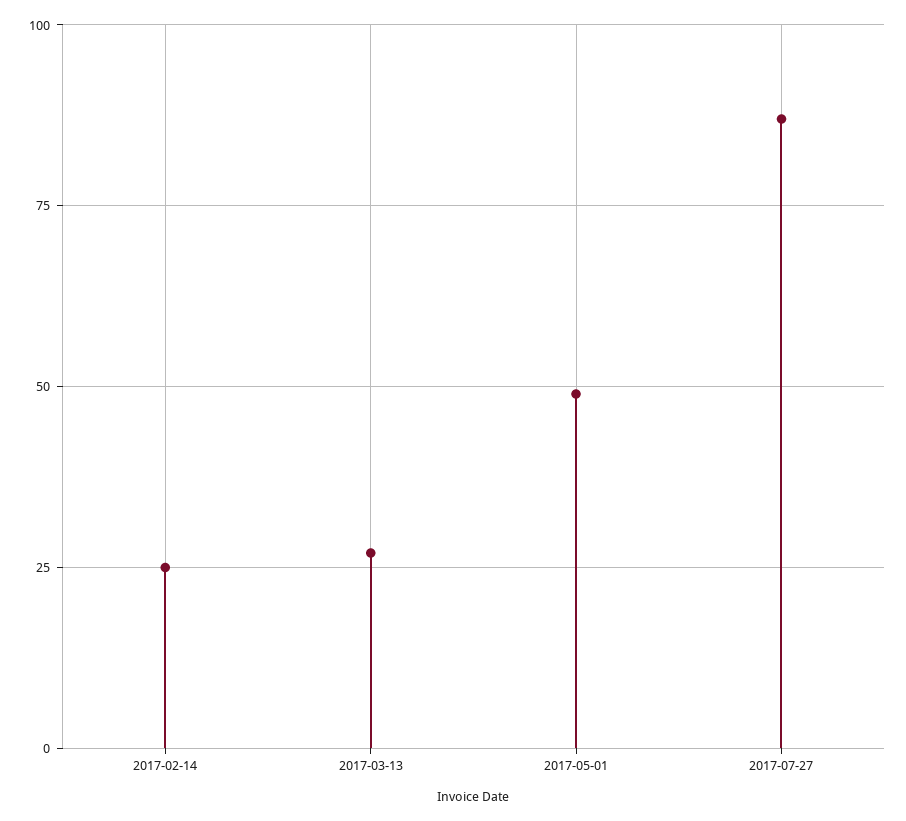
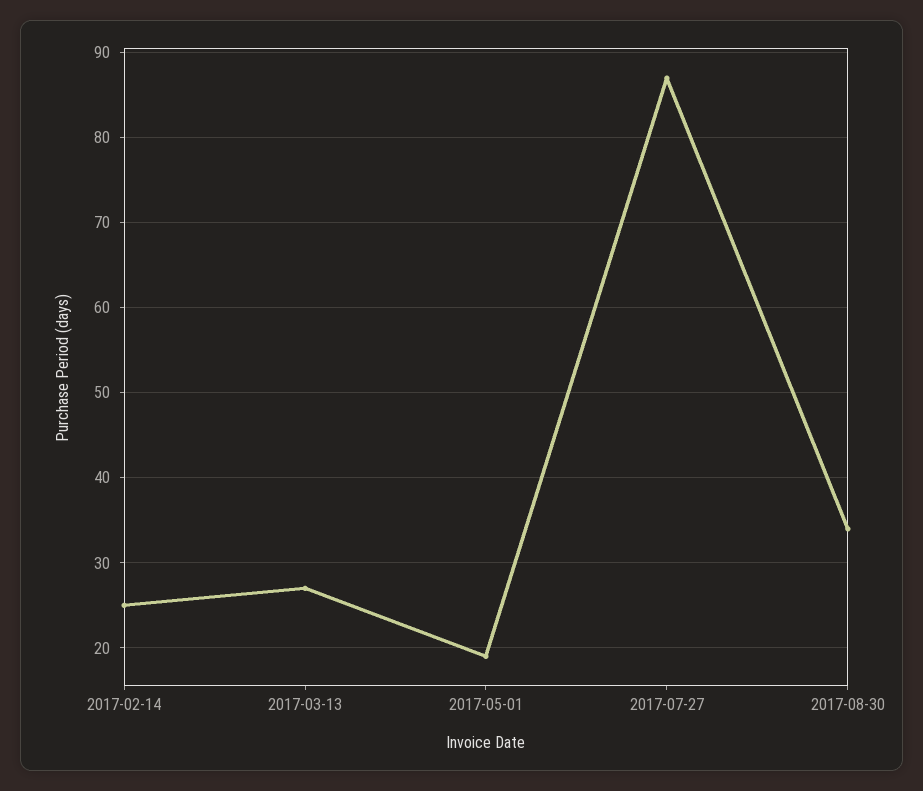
2017-05-01: 50 -> 19
2017-08-30: none -> 34

